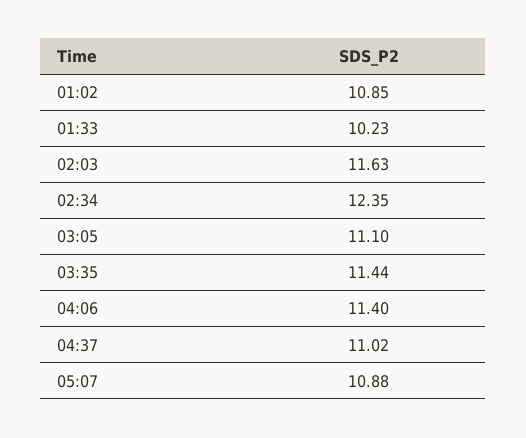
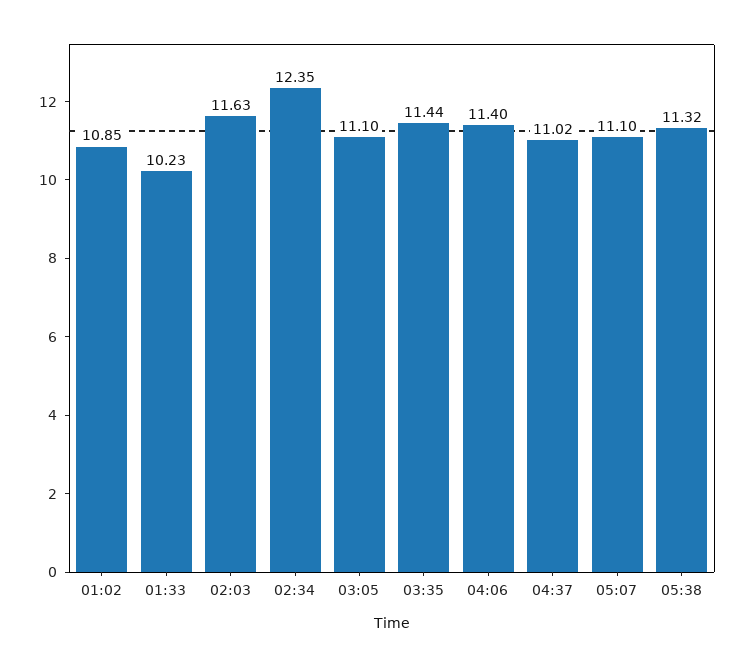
05:07: 10.88 -> 11.1
05:38: none -> 11.32

